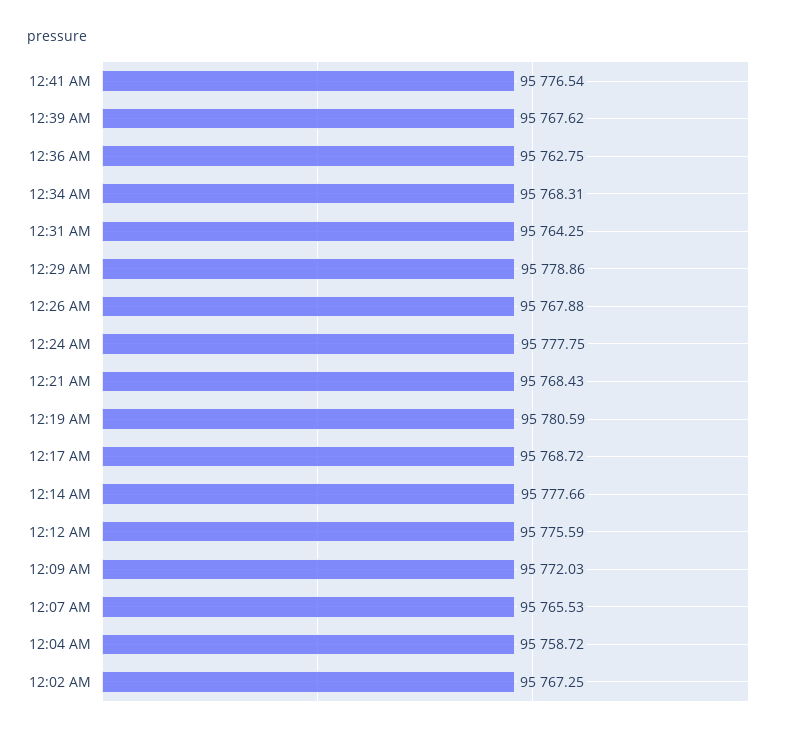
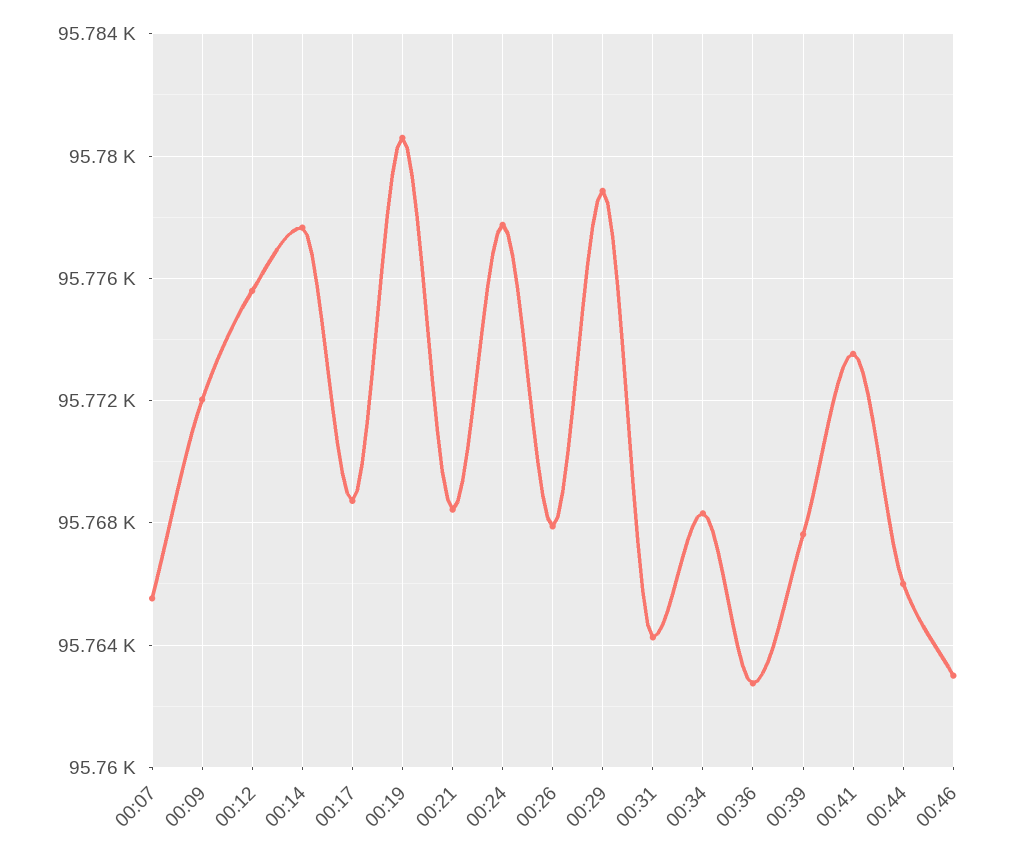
12:41 AM: 95776.54 -> 95773.5
12:04 AM: 95758.72 -> none
12:02 AM: 95767.25 -> none
00:44: none -> 95766
00:46: none -> 95763

